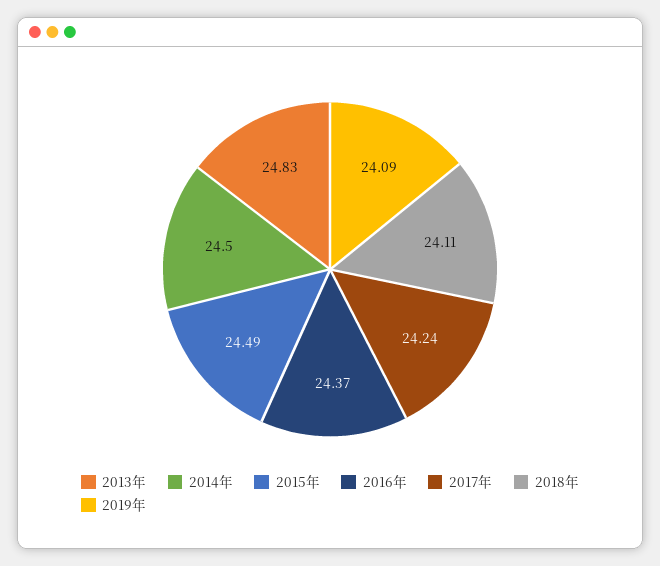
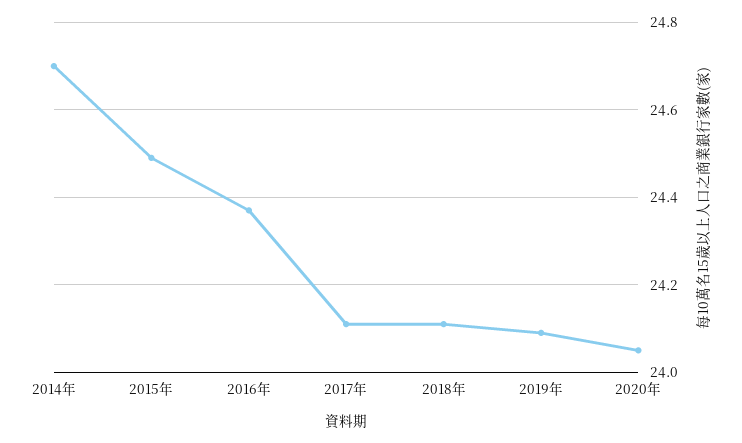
2013年: 24.83 -> none
2014年: 24.5 -> 24.7
2017年: 24.24 -> 24.1
2020年: none -> 24.05

